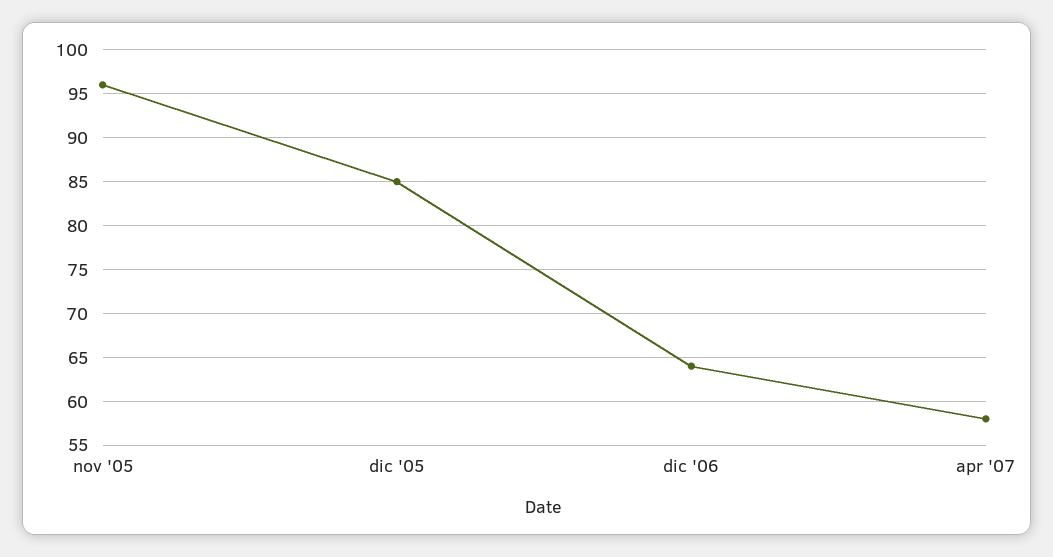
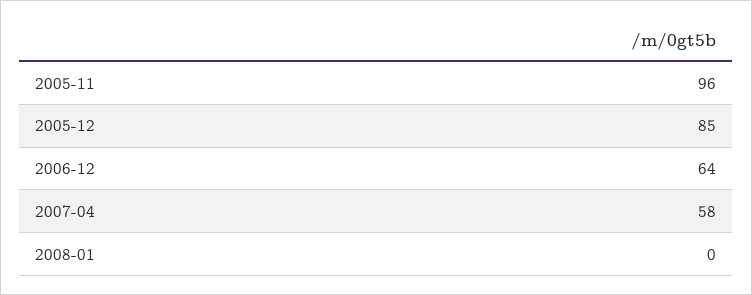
2008-01: none -> 0

